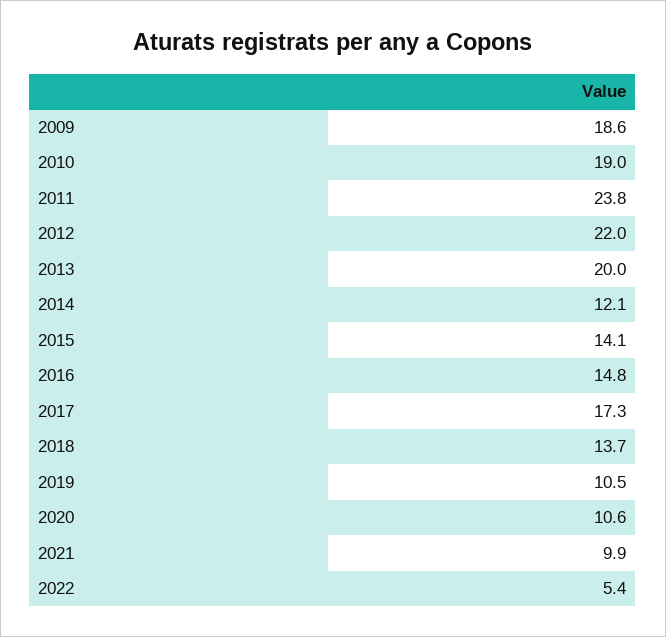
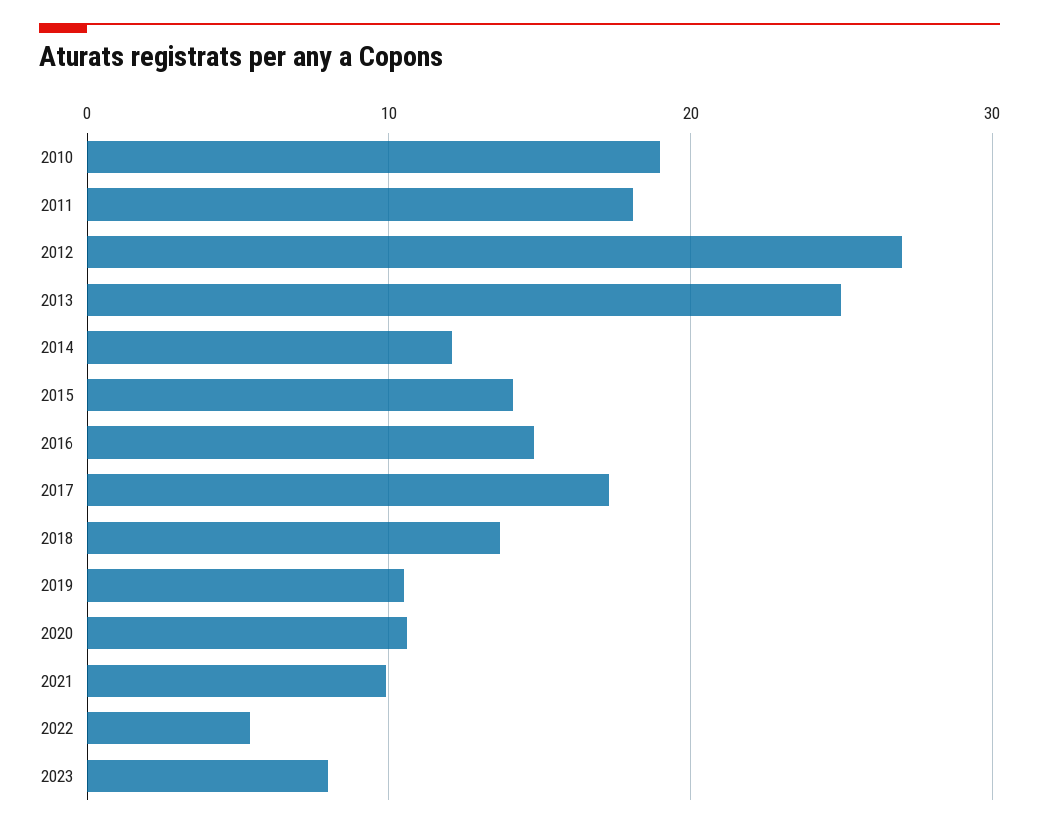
2009: 18.6 -> none
2011: 23.8 -> 18
2012: 22 -> 27
2013: 20 -> 25
2023: none -> 8

